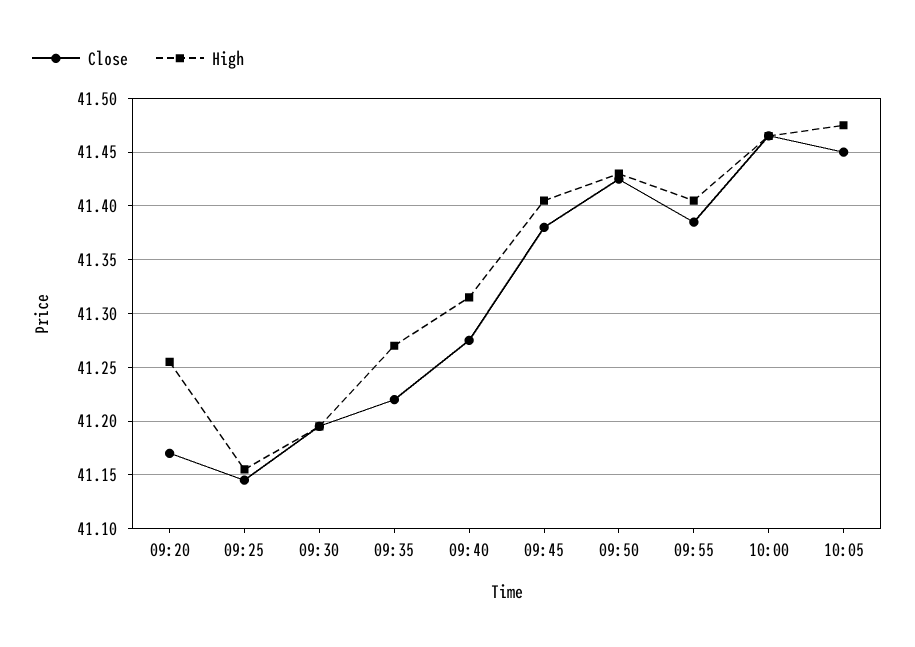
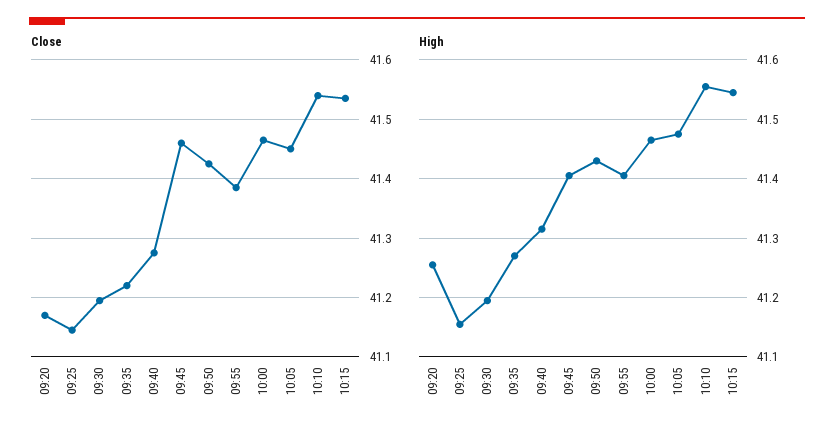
Close, 09:45: 41.38 -> 41.46
Close, 10:10: none -> 41.54
Close, 10:15: none -> 41.54
High, 10:10: none -> 41.56
High, 10:15: none -> 41.54

